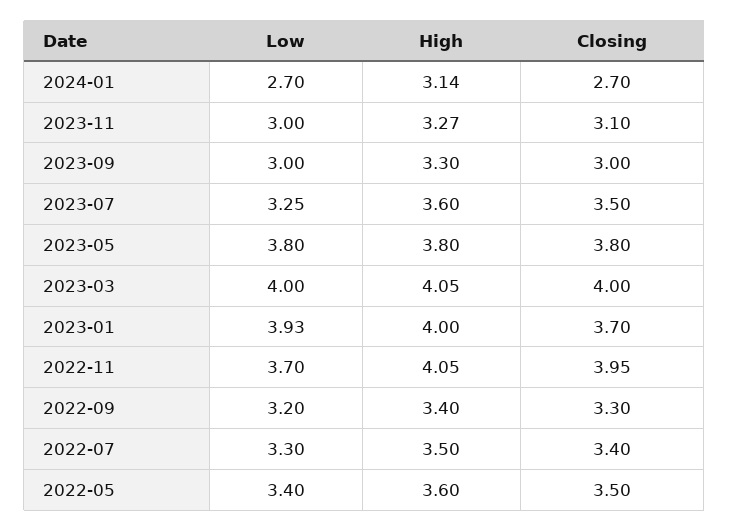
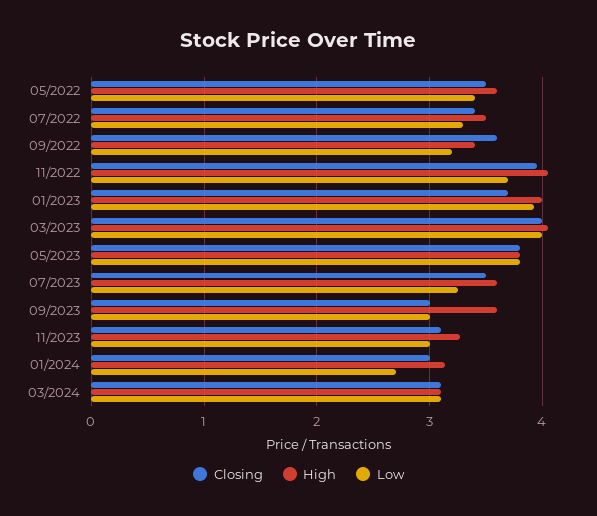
Closing, 2024-01: 2.7 -> 3
High, 2023-09: 3.3 -> 3.6
Closing, 2022-09: 3.3 -> 3.6
Closing, 03/2024: none -> 3.1
High, 03/2024: none -> 3.1
Low, 03/2024: none -> 3.1

